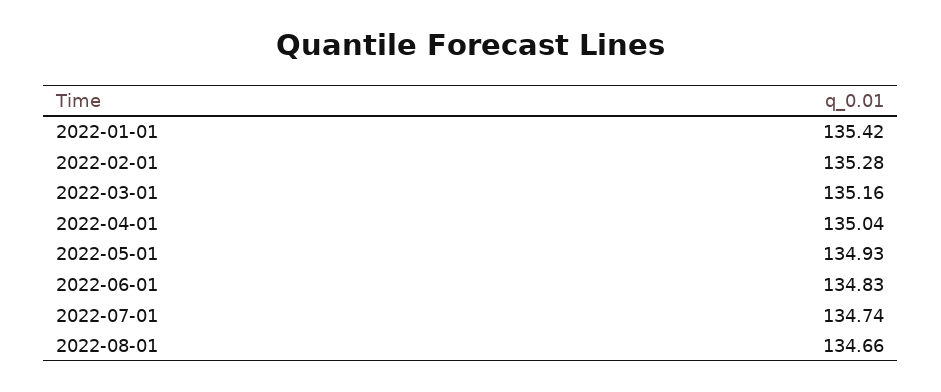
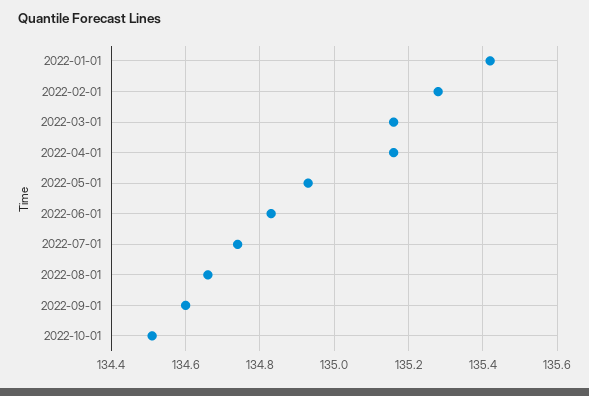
2022-04-01: 135.04 -> 135.15
2022-09-01: none -> 134.6
2022-10-01: none -> 134.5

